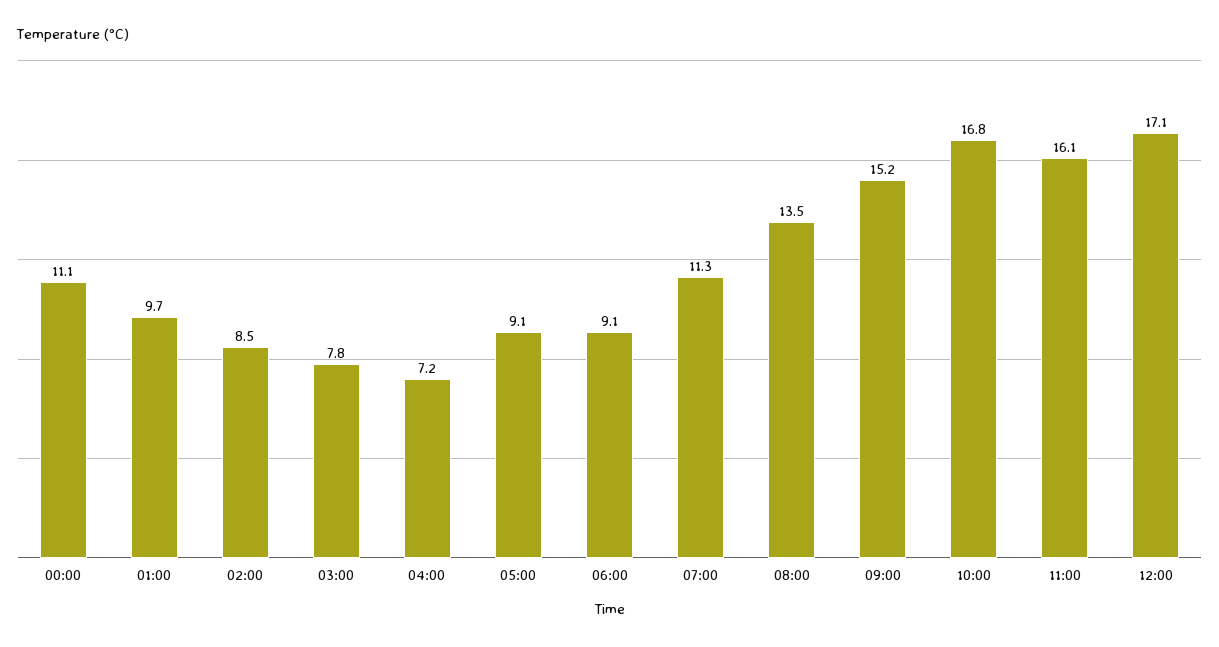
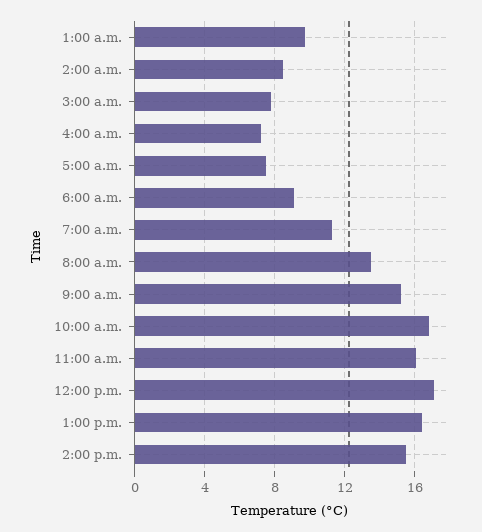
00:00: 11.1 -> none
05:00: 9.1 -> 7.5
1:00 p.m.: none -> 16.5
2:00 p.m.: none -> 15.5

